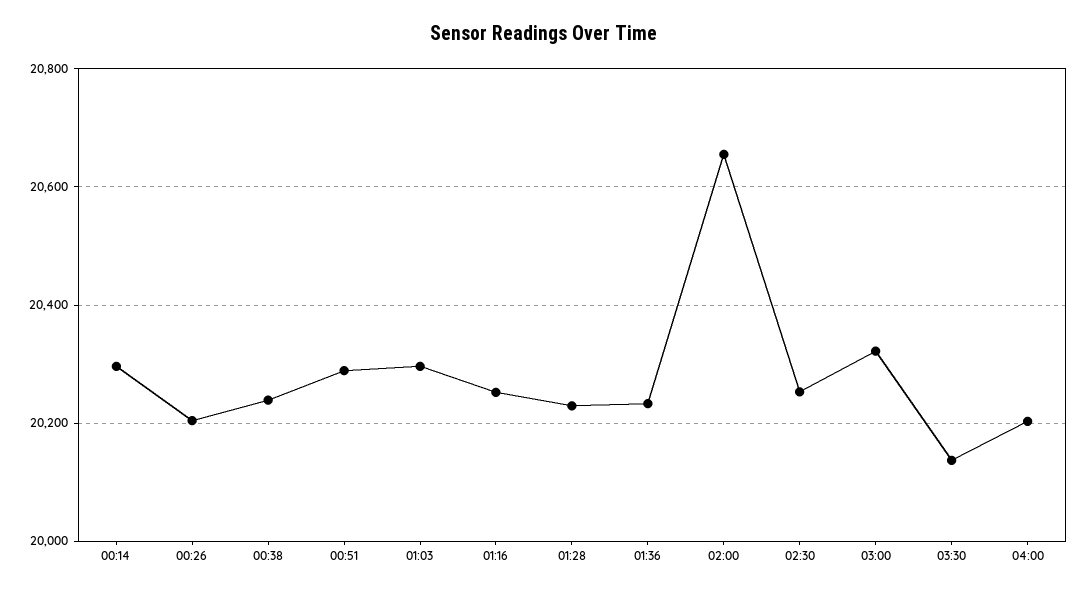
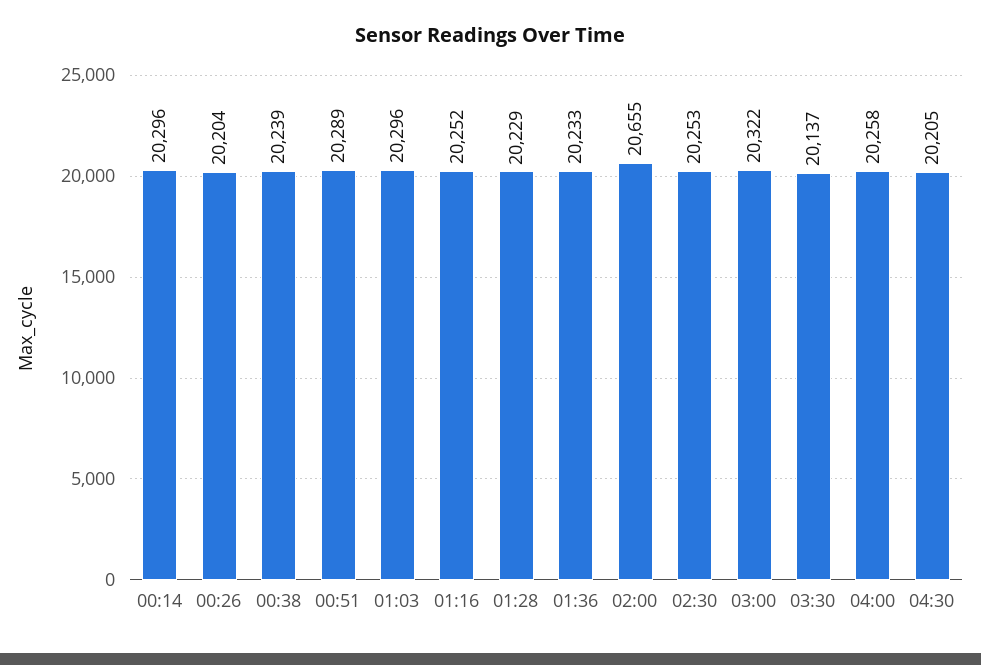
04:00: 20200 -> 20258
04:30: none -> 20205

